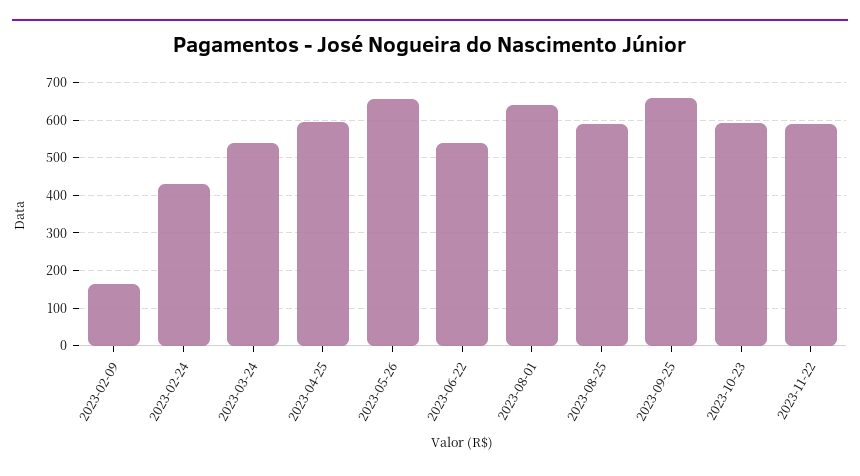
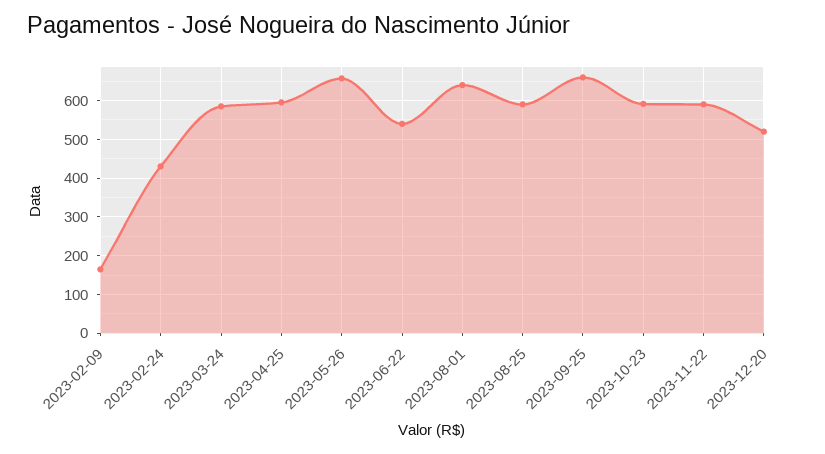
2023-03-24: 540 -> 580
2023-12-20: none -> 520

